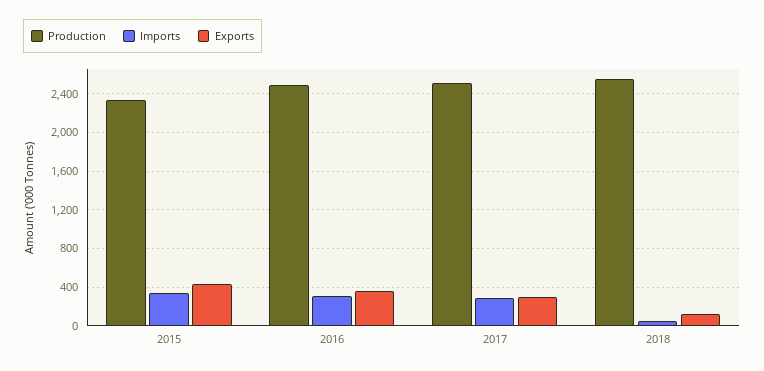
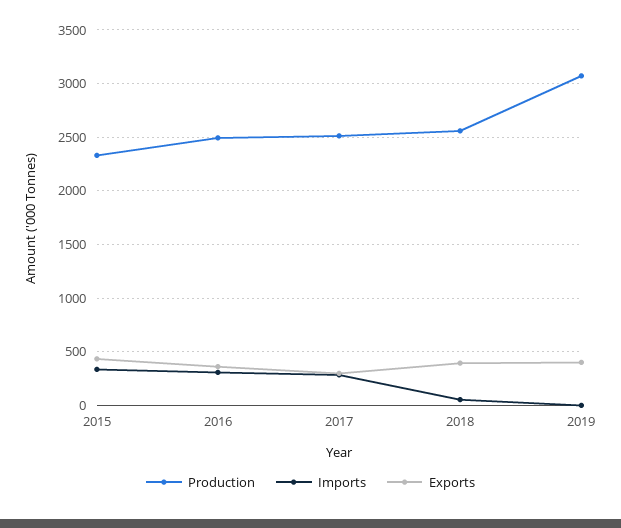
Exports, 2018: 100 -> 400
Production, 2019: none -> 3100
Imports, 2019: none -> 0
Exports, 2019: none -> 400

